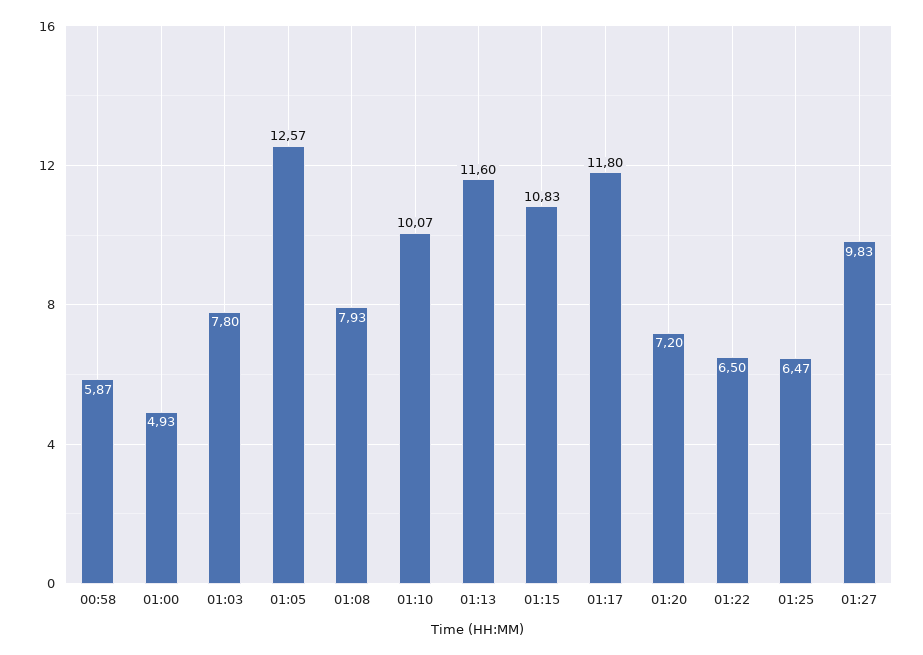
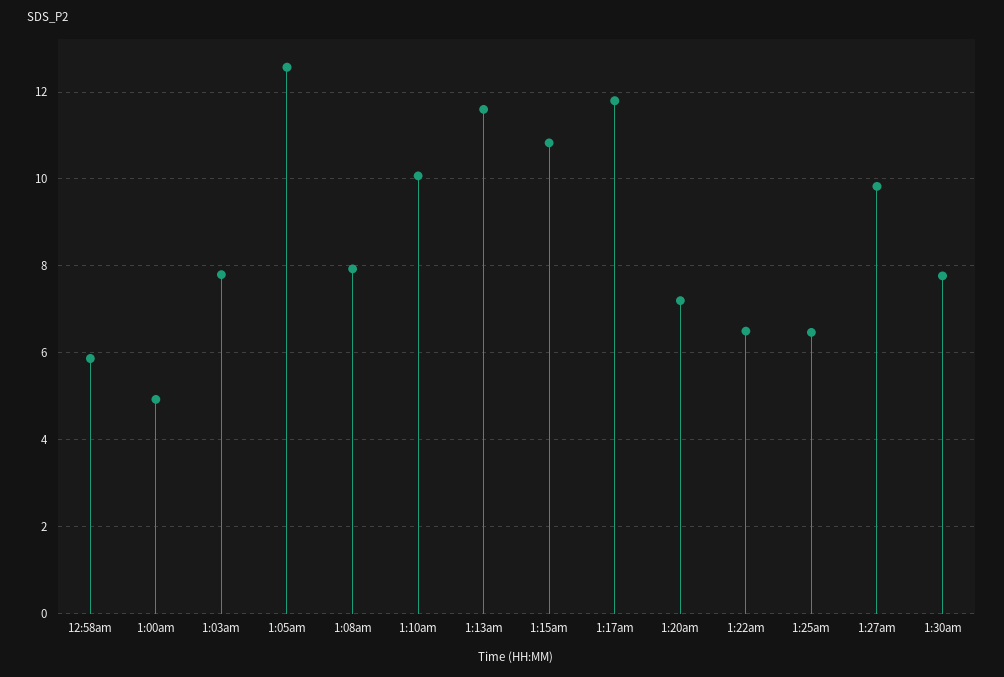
1:30am: none -> 7.8

